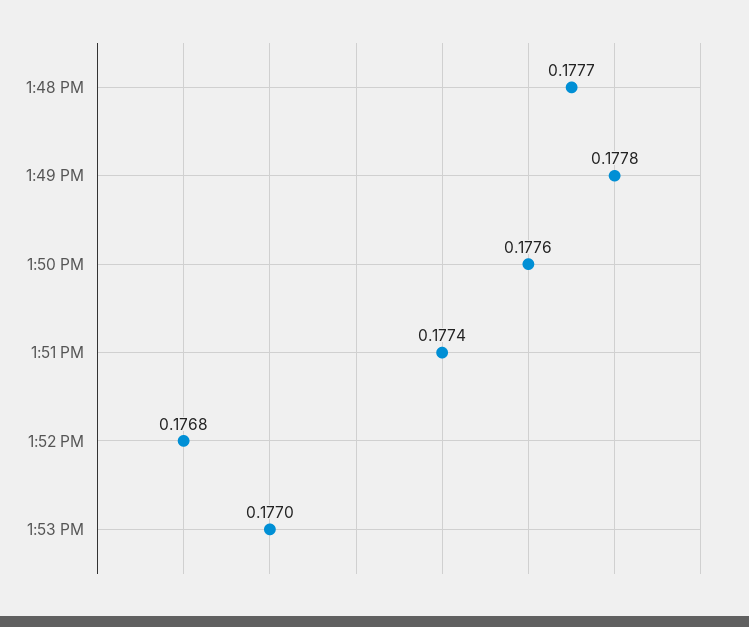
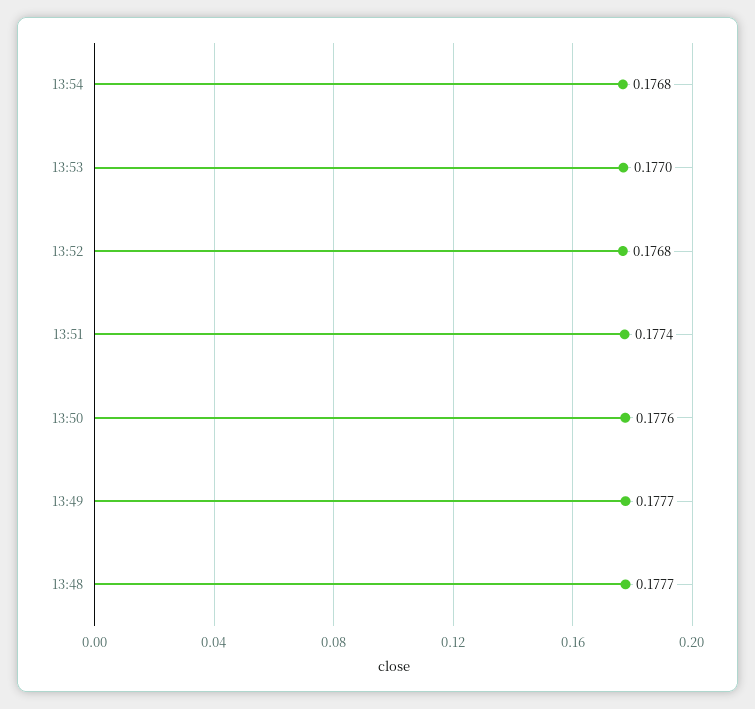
1:49 PM: 0.1778 -> 0.1777
13:54: none -> 0.1768

